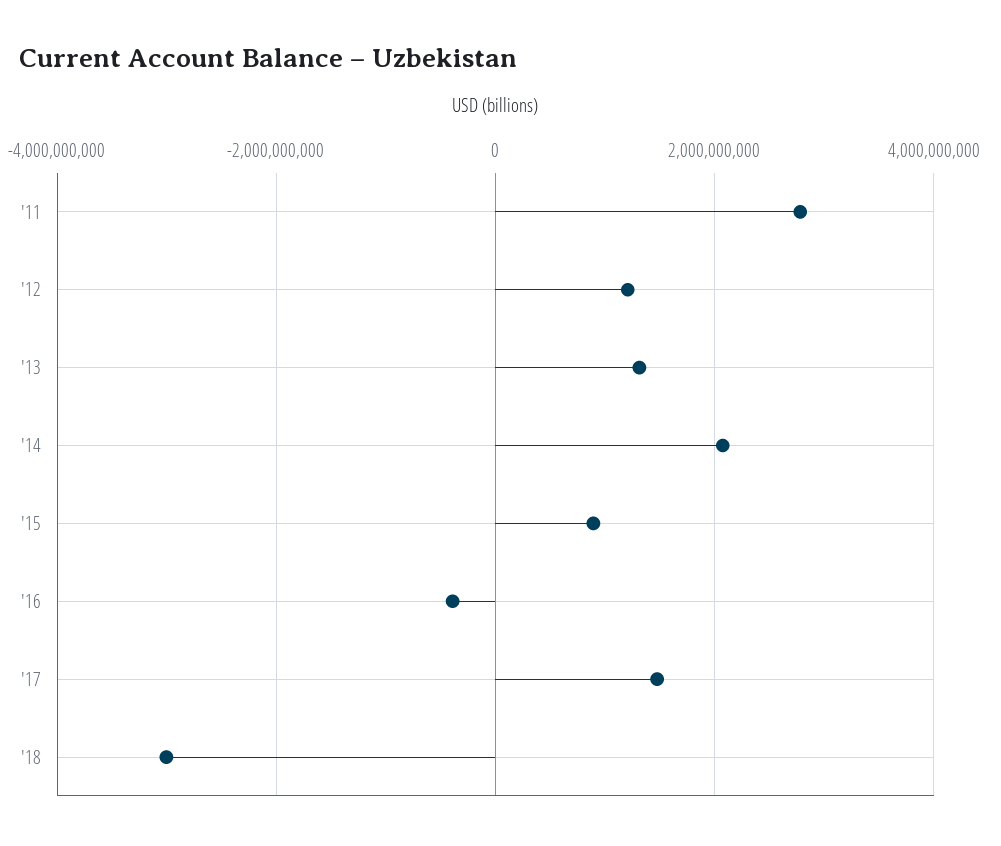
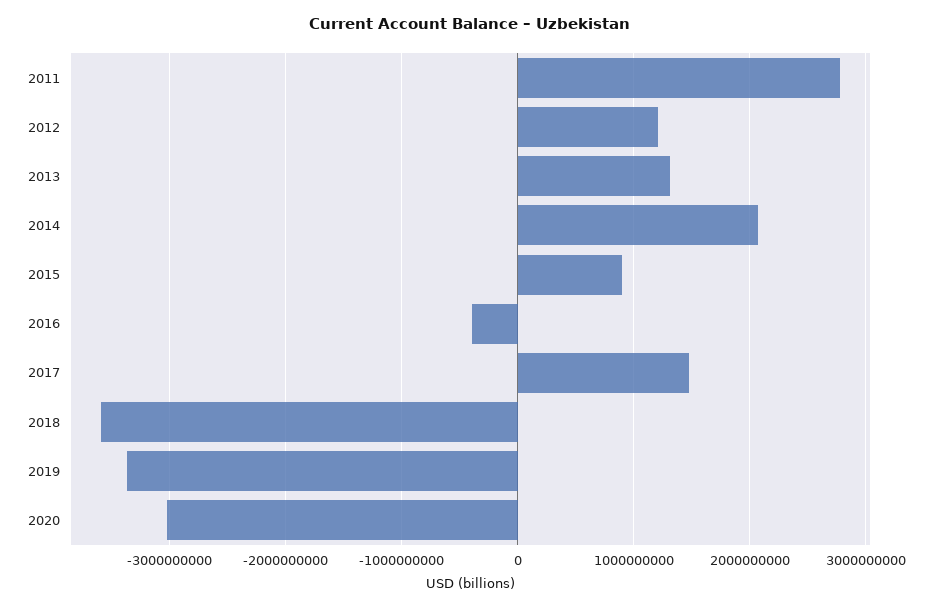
'18: -3000000000 -> -3600000000
2019: none -> -3400000000
2020: none -> -3000000000

